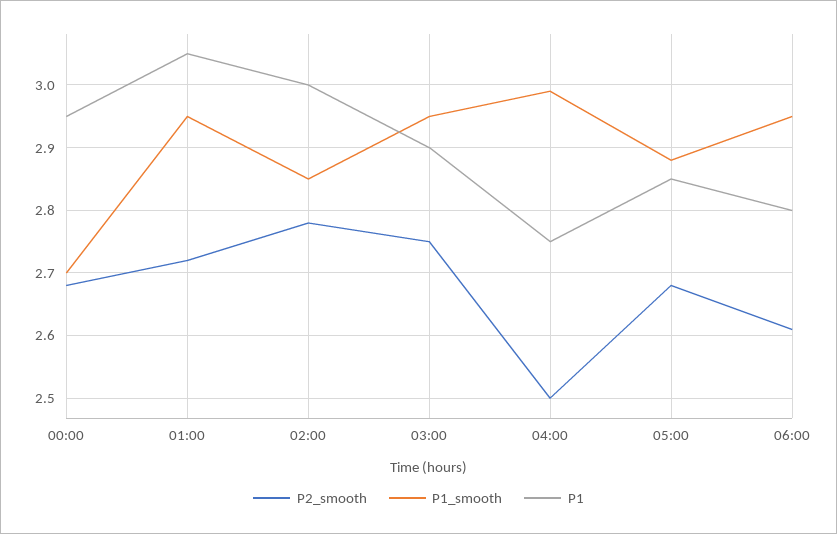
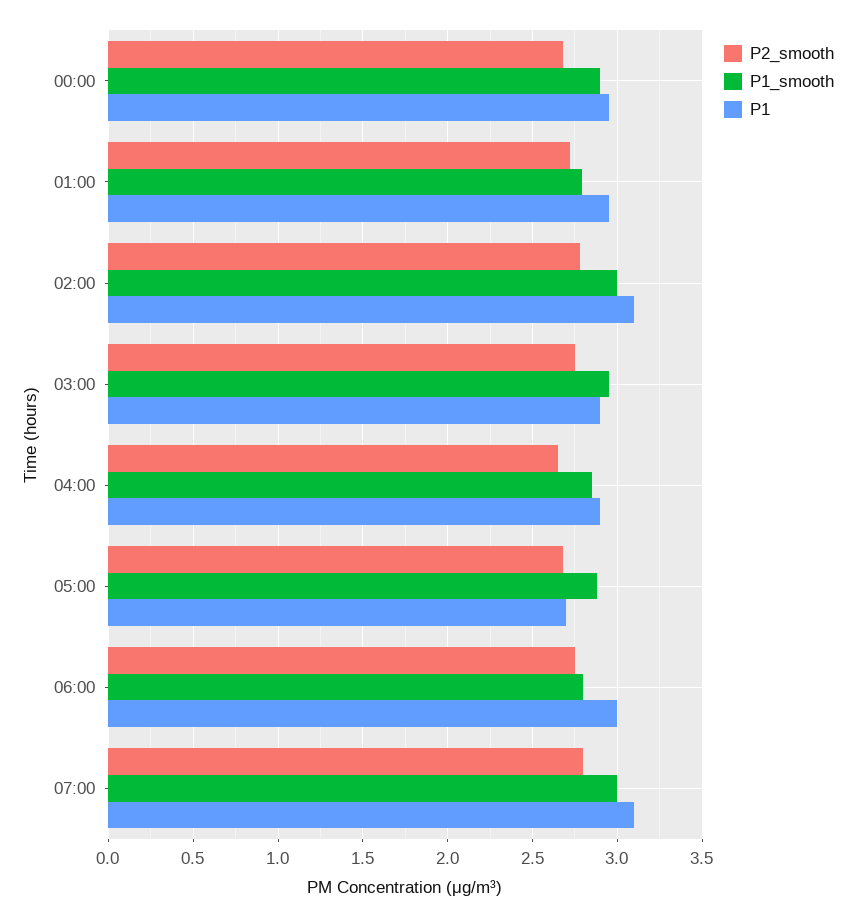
P1_smooth, 00:00: 2.7 -> 2.9
P1_smooth, 01:00: 2.95 -> 2.8
P1, 01:00: 3.05 -> 2.95
P1_smooth, 02:00: 2.85 -> 3
P1, 02:00: 3 -> 3.1
P2_smooth, 04:00: 2.5 -> 2.65
P1_smooth, 04:00: 2.99 -> 2.85
P1, 04:00: 2.75 -> 2.9
P1, 05:00: 2.85 -> 2.7
P2_smooth, 06:00: 2.61 -> 2.75
P1_smooth, 06:00: 2.95 -> 2.8
P1, 06:00: 2.8 -> 3
P2_smooth, 07:00: none -> 2.8
P1_smooth, 07:00: none -> 3
P1, 07:00: none -> 3.1

